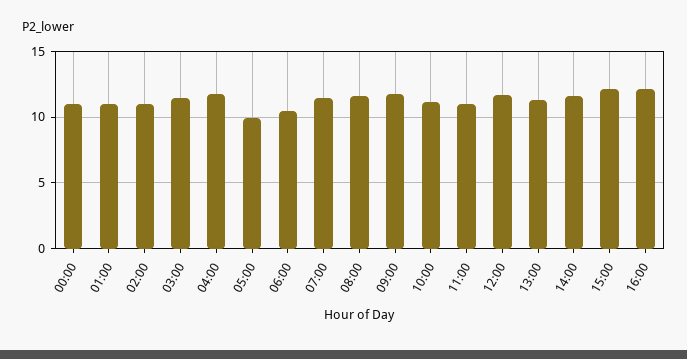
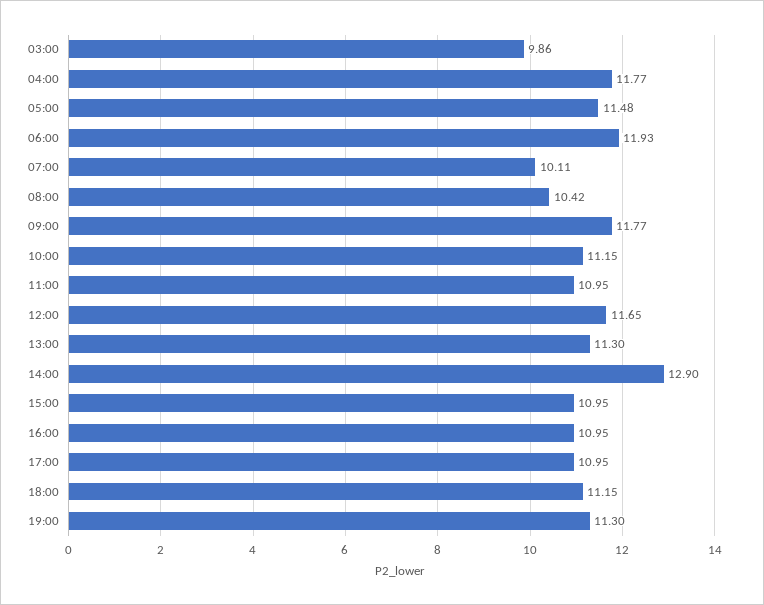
00:00: 11 -> none
01:00: 11 -> none
02:00: 11 -> none
03:00: 11.5 -> 9.86
05:00: 10 -> 11.48
06:00: 10.5 -> 11.93
07:00: 11.5 -> 10.11
08:00: 11.5 -> 10.42
14:00: 11.5 -> 12.9
15:00: 12 -> 10.95
16:00: 12 -> 10.95
17:00: none -> 10.95
18:00: none -> 11.15
19:00: none -> 11.3

